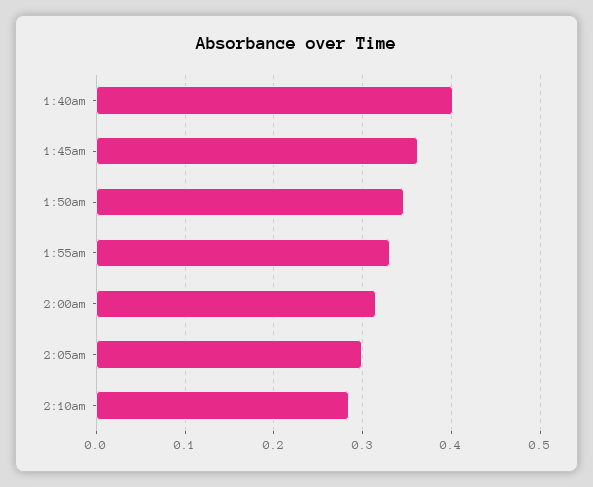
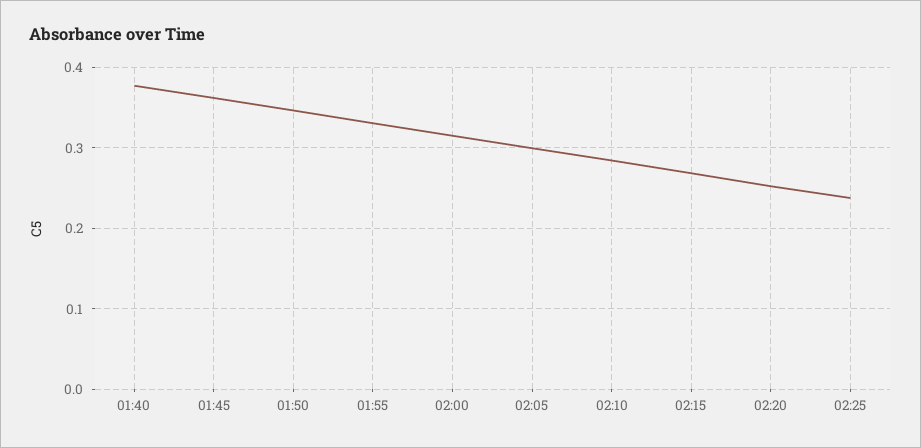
1:40am: 0.4 -> 0.38
02:15: none -> 0.27
02:20: none -> 0.25
02:25: none -> 0.24

